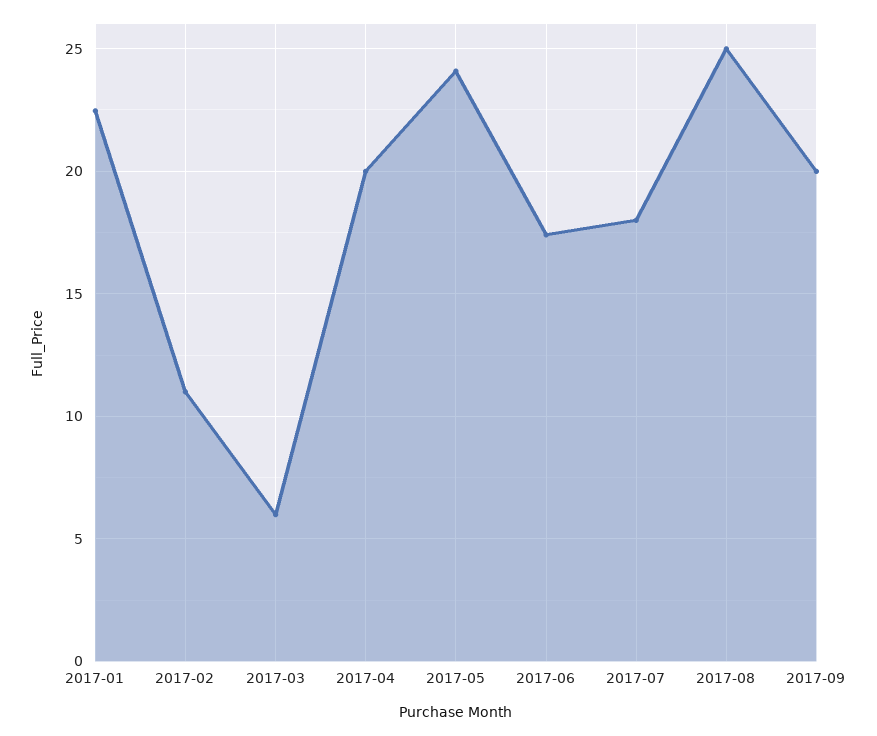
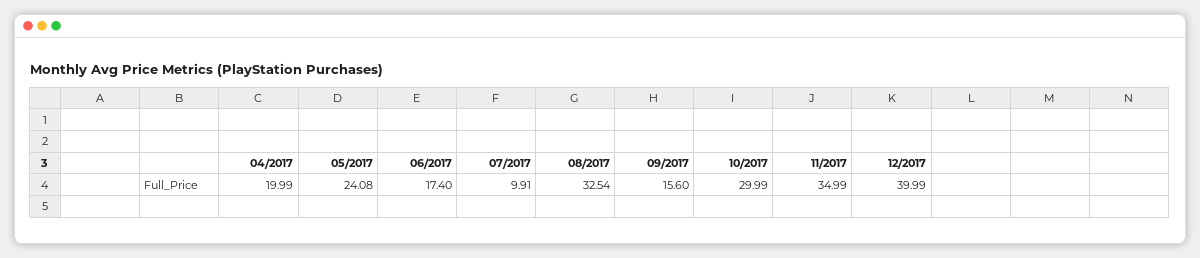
2017-01: 22.5 -> none
2017-02: 11 -> none
2017-03: 6 -> none
2017-07: 18 -> 9.91
2017-08: 25 -> 32.54
2017-09: 20 -> 15.6
10/2017: none -> 29.99
11/2017: none -> 34.99
12/2017: none -> 39.99

